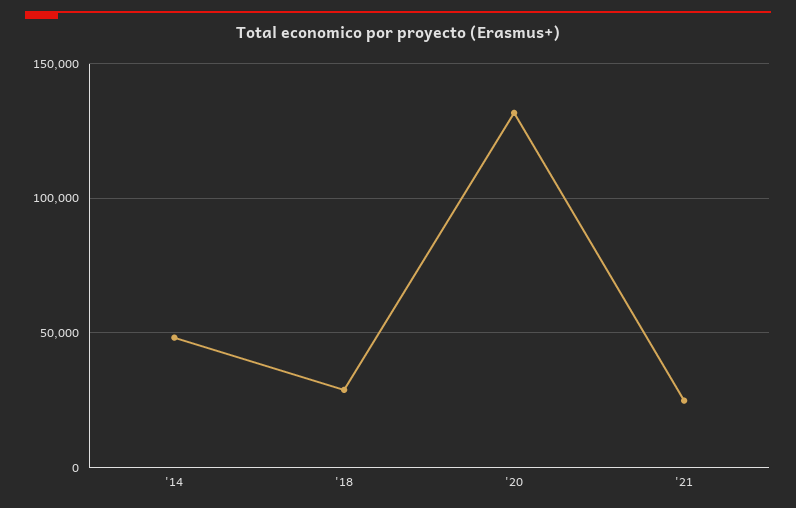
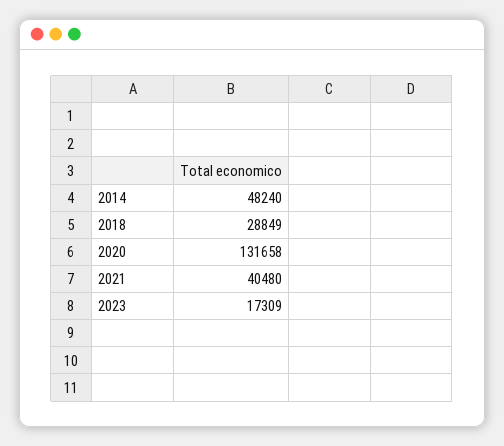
'21: 25000 -> 40480
2023: none -> 17309

